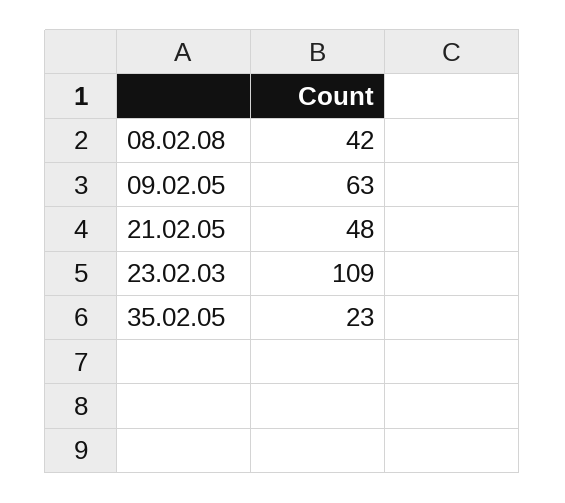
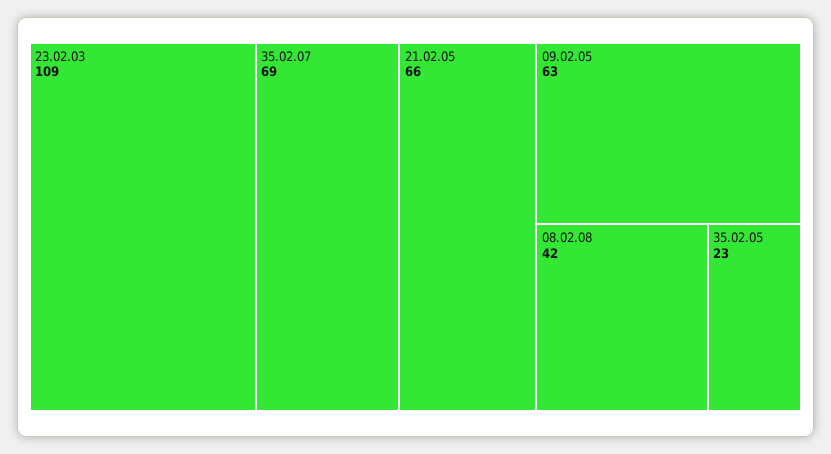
21.02.05: 48 -> 66
35.02.07: none -> 69

